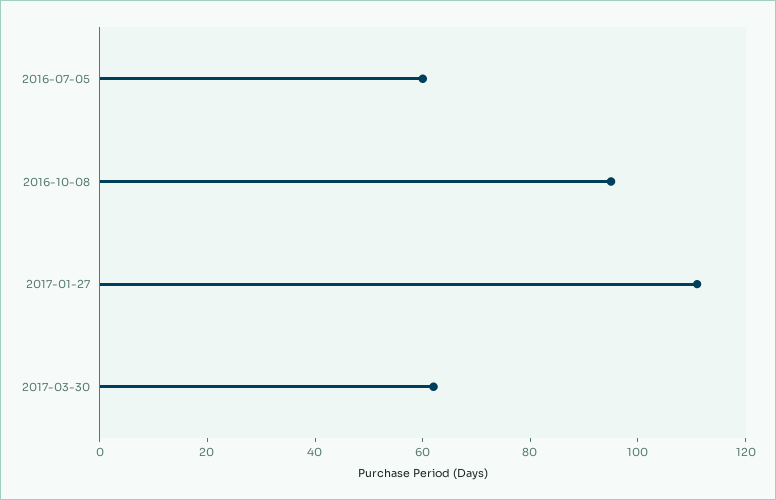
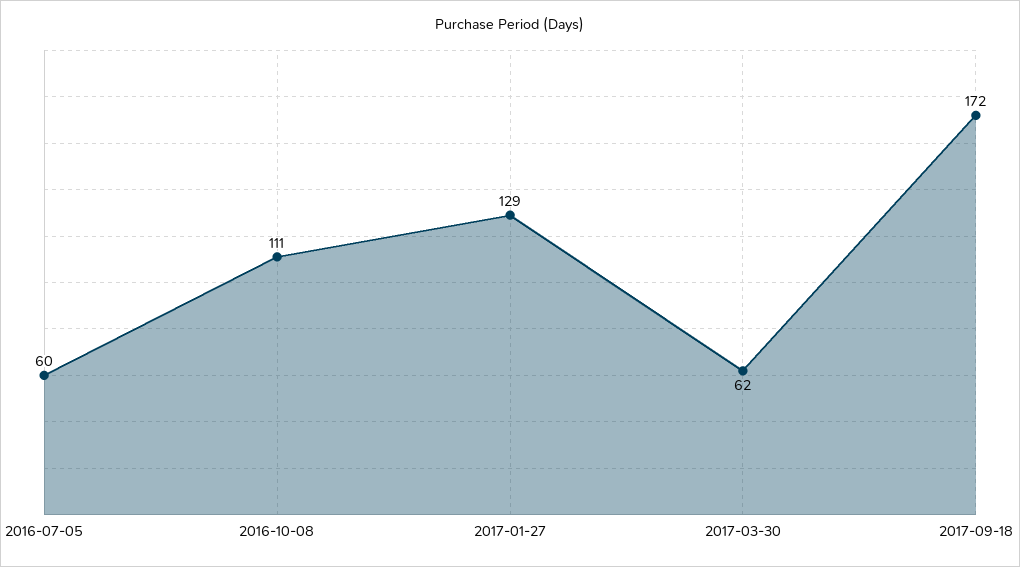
2016-10-08: 95 -> 111
2017-01-27: 110 -> 129
2017-09-18: none -> 172

